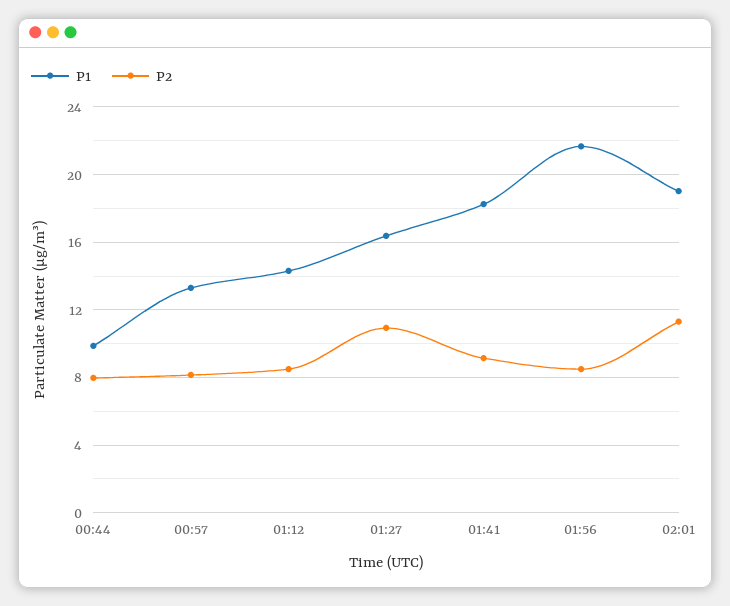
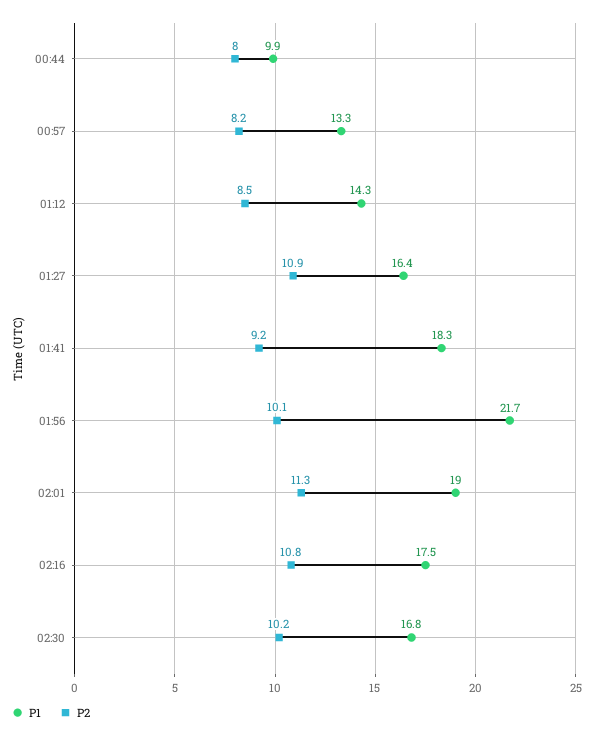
P2, 01:56: 8.5 -> 10.1
P1, 02:16: none -> 17.5
P2, 02:16: none -> 10.8
P1, 02:30: none -> 16.8
P2, 02:30: none -> 10.2

